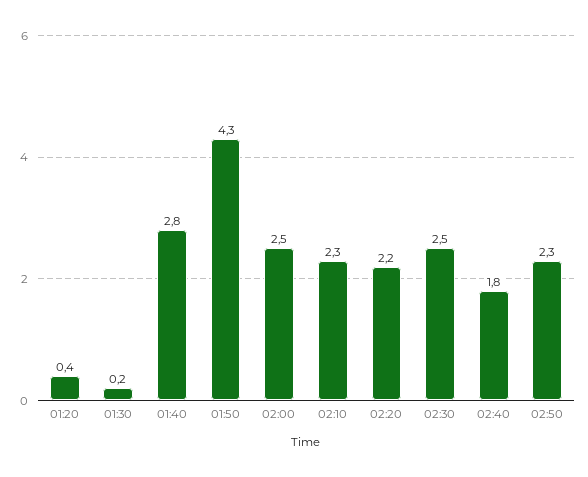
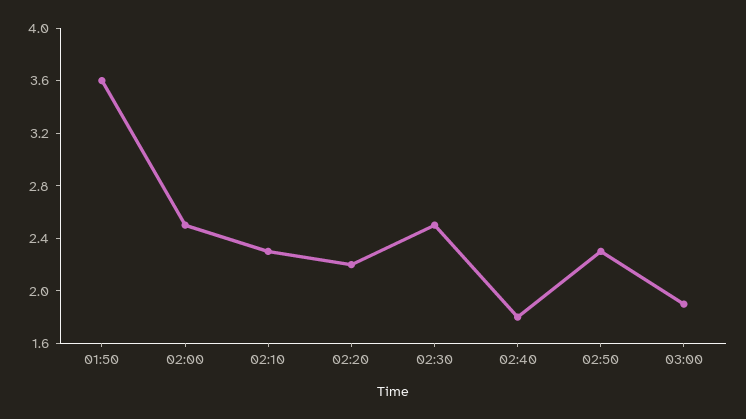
01:20: 0.4 -> none
01:30: 0.2 -> none
01:40: 2.8 -> none
01:50: 4.3 -> 3.6
03:00: none -> 1.9

